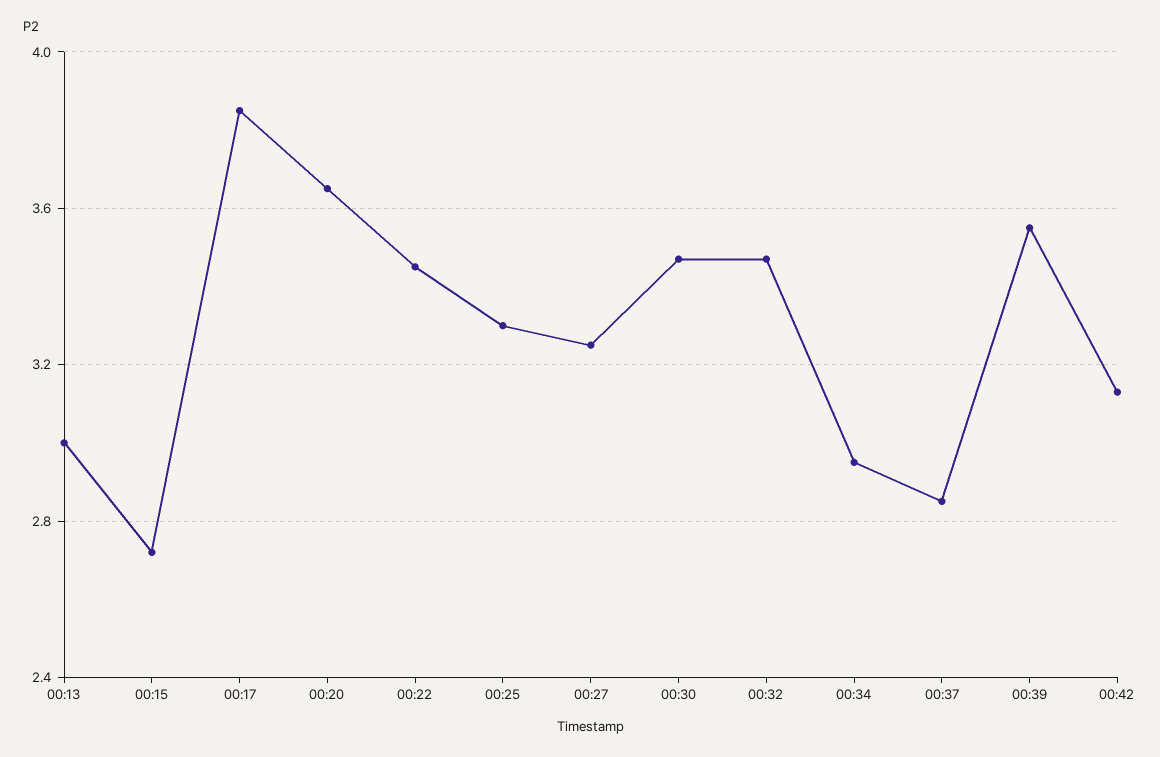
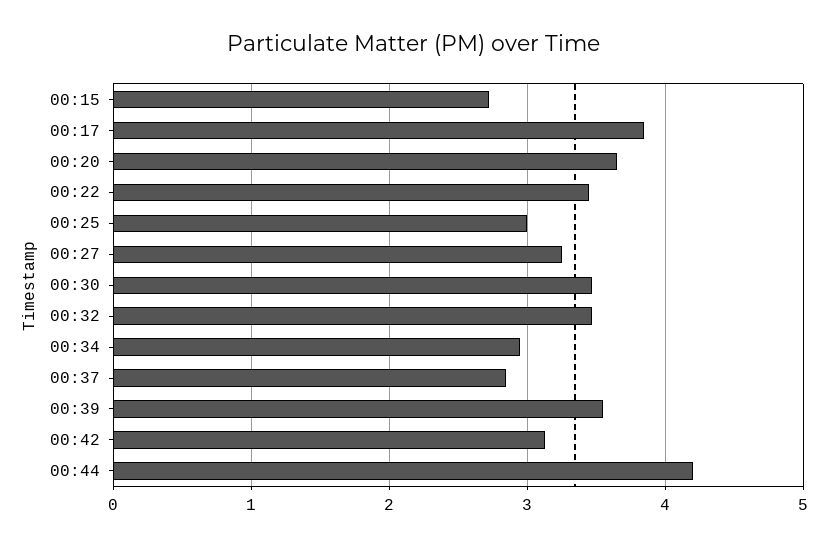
00:13: 3 -> none
00:25: 3.3 -> 3
00:44: none -> 4.2

